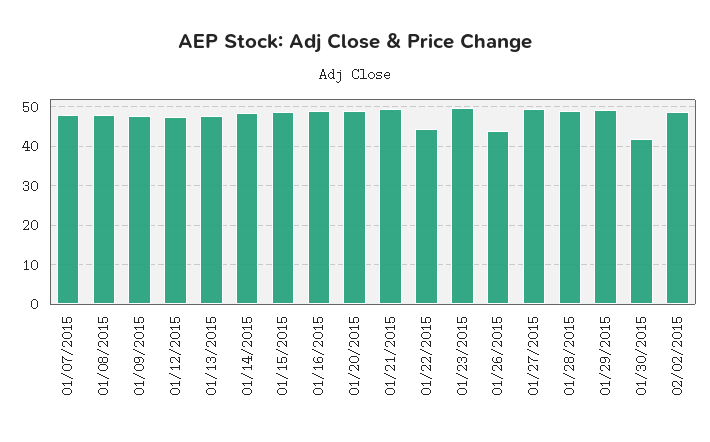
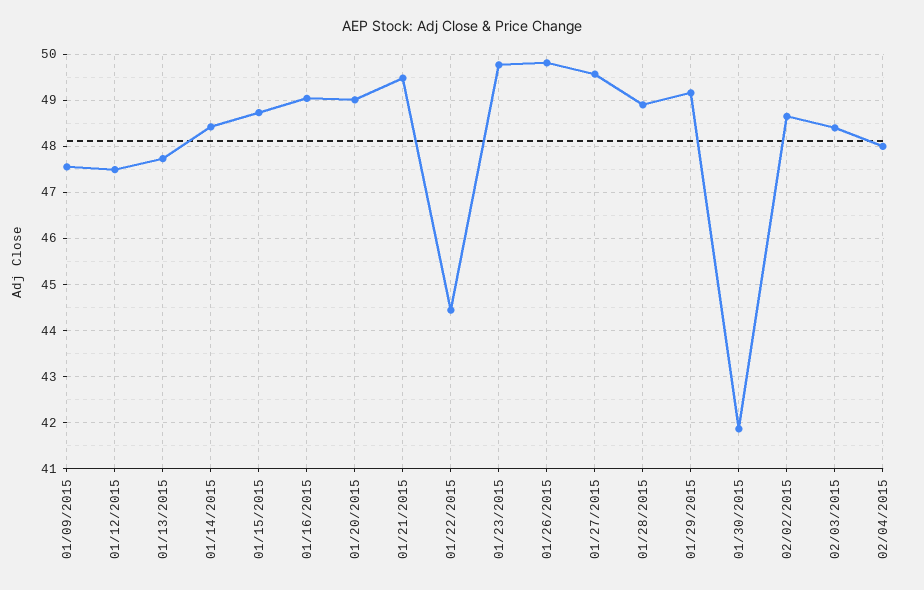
01/07/2015: 48 -> none
01/08/2015: 48 -> none
01/26/2015: 44 -> 49.8
02/03/2015: none -> 48.4
02/04/2015: none -> 48

